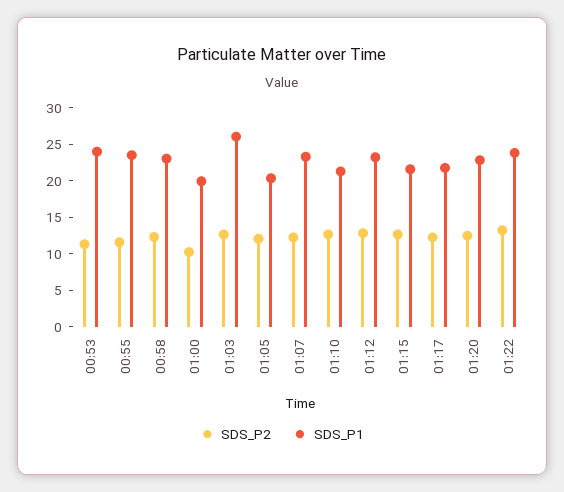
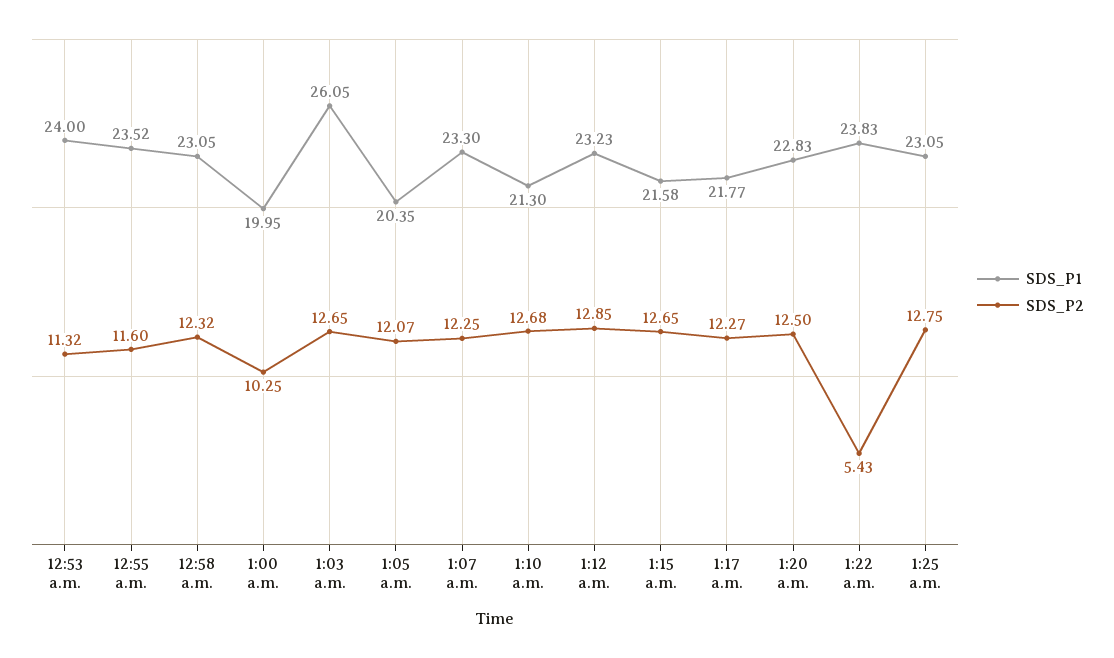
SDS_P2, 01:22: 12.5 -> 5.43
SDS_P1, 1:25 a.m.: none -> 23.05
SDS_P2, 1:25 a.m.: none -> 12.75

